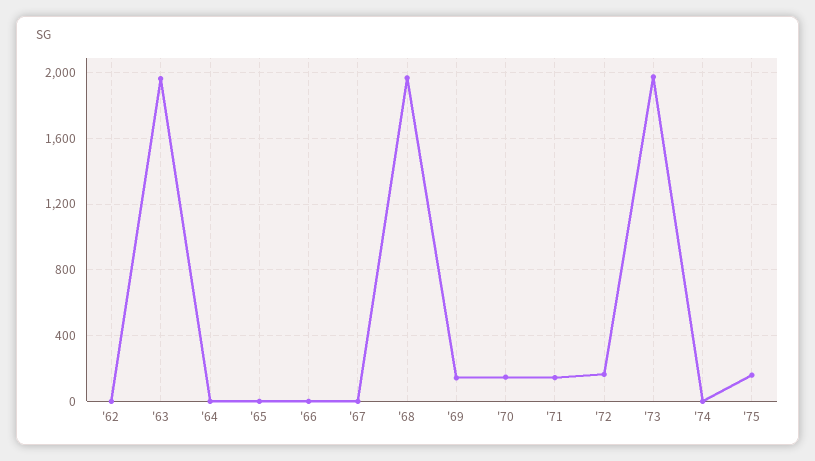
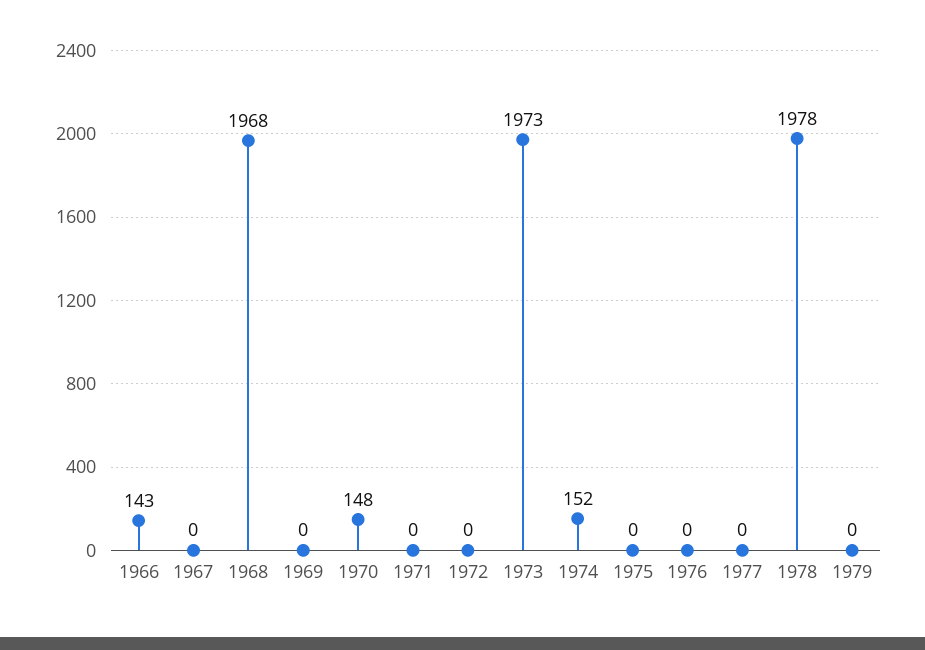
'62: 0 -> none
'63: 1950 -> none
'64: 0 -> none
'65: 0 -> none
'66: 0 -> 143
'69: 150 -> 0
'71: 150 -> 0
'72: 150 -> 0
'74: 0 -> 152
'75: 150 -> 0
1976: none -> 0
1977: none -> 0
1978: none -> 1978
1979: none -> 0

